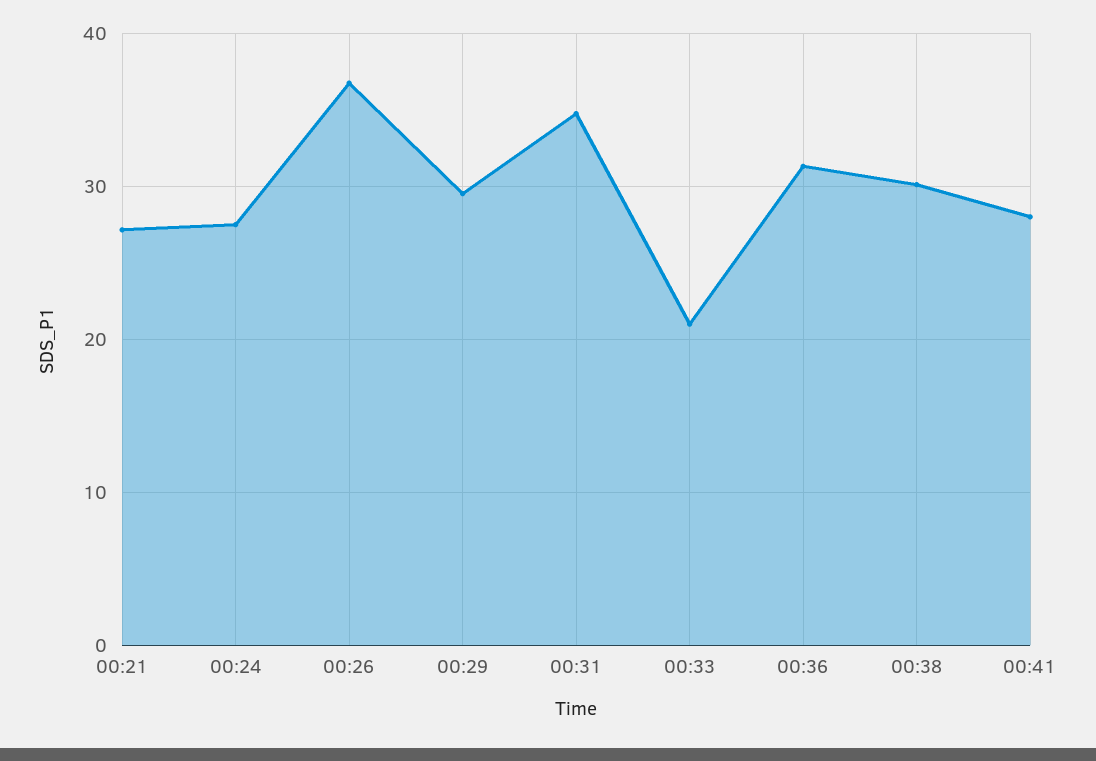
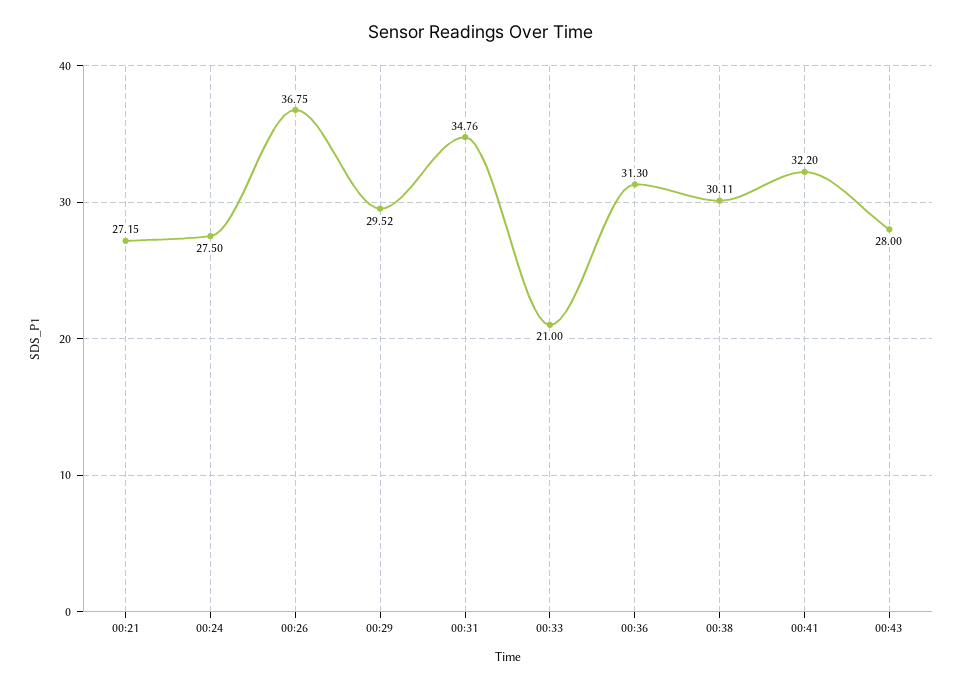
00:41: 28 -> 32.2
00:43: none -> 28

